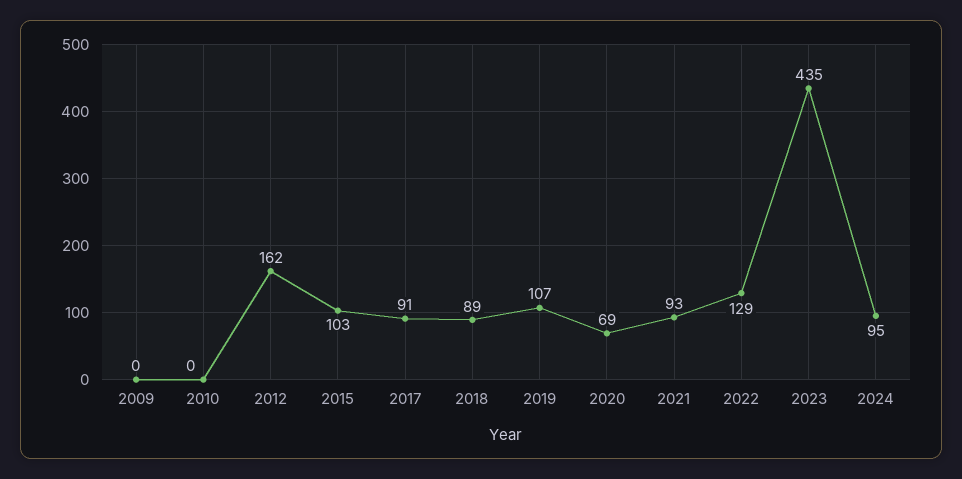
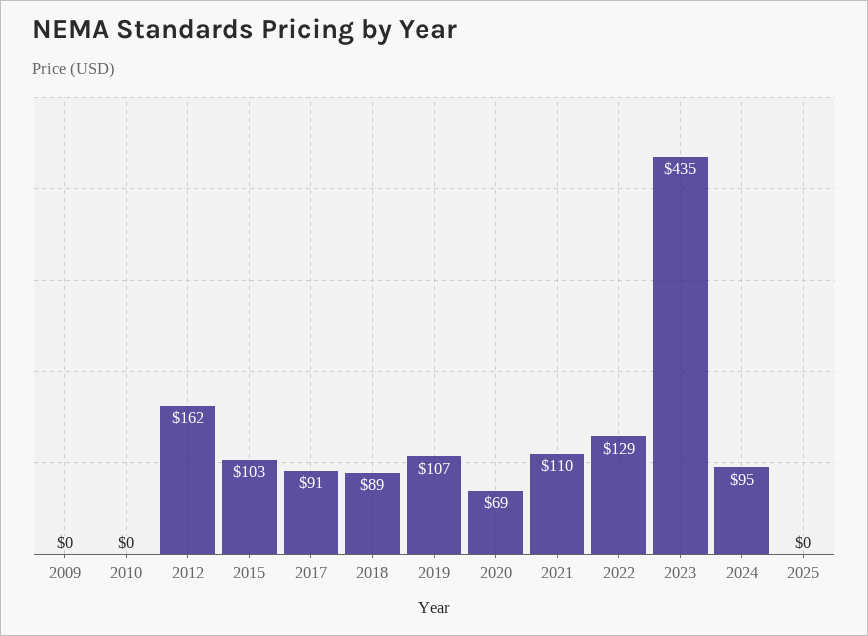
2021: 93 -> 110
2025: none -> 0

